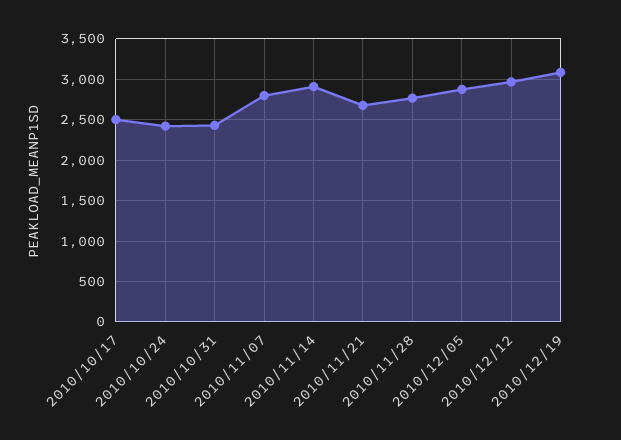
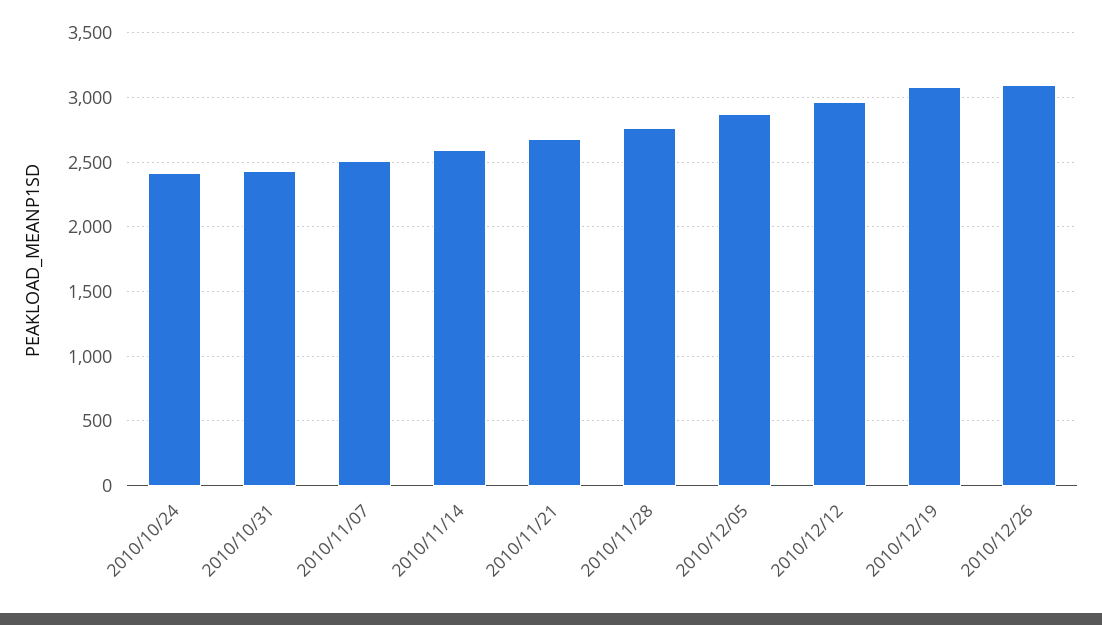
2010/10/17: 2500 -> none
2010/11/07: 2800 -> 2500
2010/11/14: 2900 -> 2600
2010/12/26: none -> 3100

